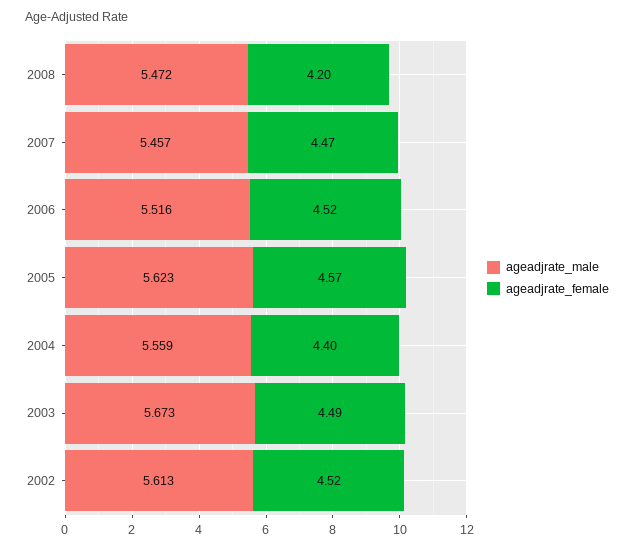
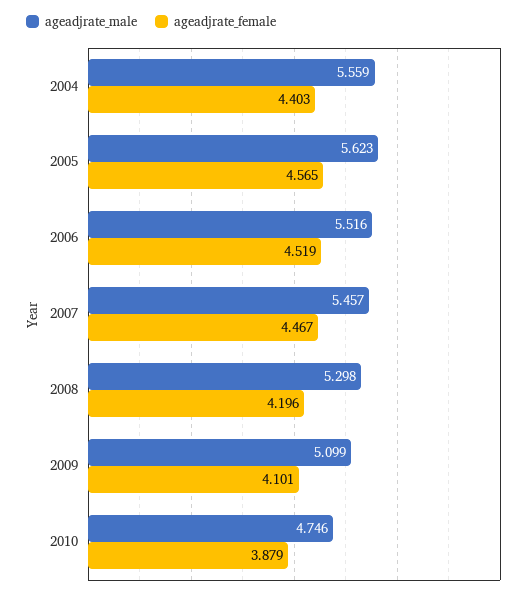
ageadjrate_male, 2008: 5.472 -> 5.298
ageadjrate_male, 2003: 5.673 -> none
ageadjrate_female, 2003: 4.49 -> none
ageadjrate_male, 2002: 5.613 -> none
ageadjrate_female, 2002: 4.52 -> none
ageadjrate_male, 2009: none -> 5.099
ageadjrate_female, 2009: none -> 4.101
ageadjrate_male, 2010: none -> 4.746
ageadjrate_female, 2010: none -> 3.879

